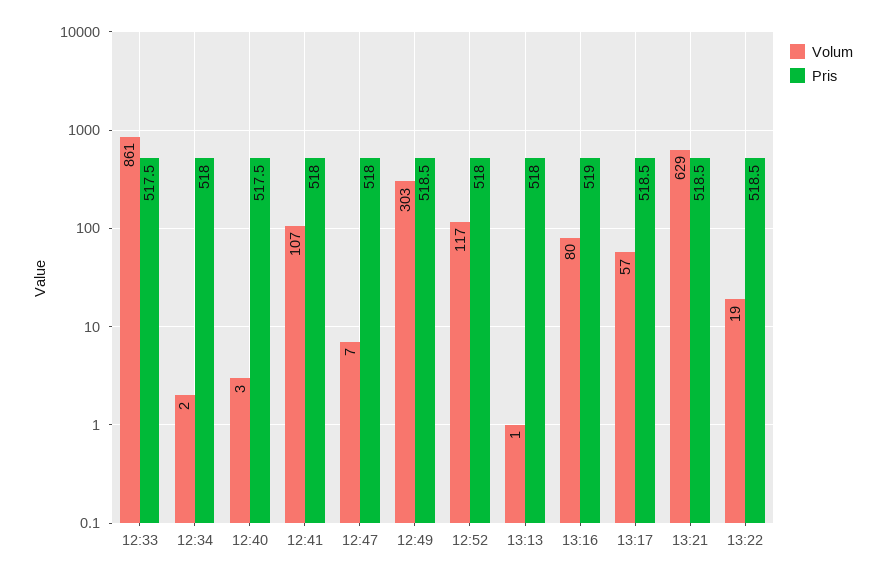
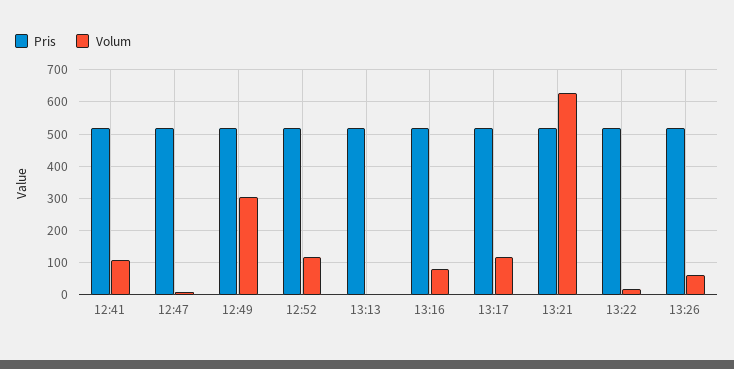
Volum, 12:33: 861 -> none
Pris, 12:33: 517.5 -> none
Volum, 12:34: 2 -> none
Pris, 12:34: 518 -> none
Volum, 12:40: 3 -> none
Pris, 12:40: 517.5 -> none
Volum, 13:17: 57 -> 120
Pris, 13:26: none -> 520
Volum, 13:26: none -> 60

